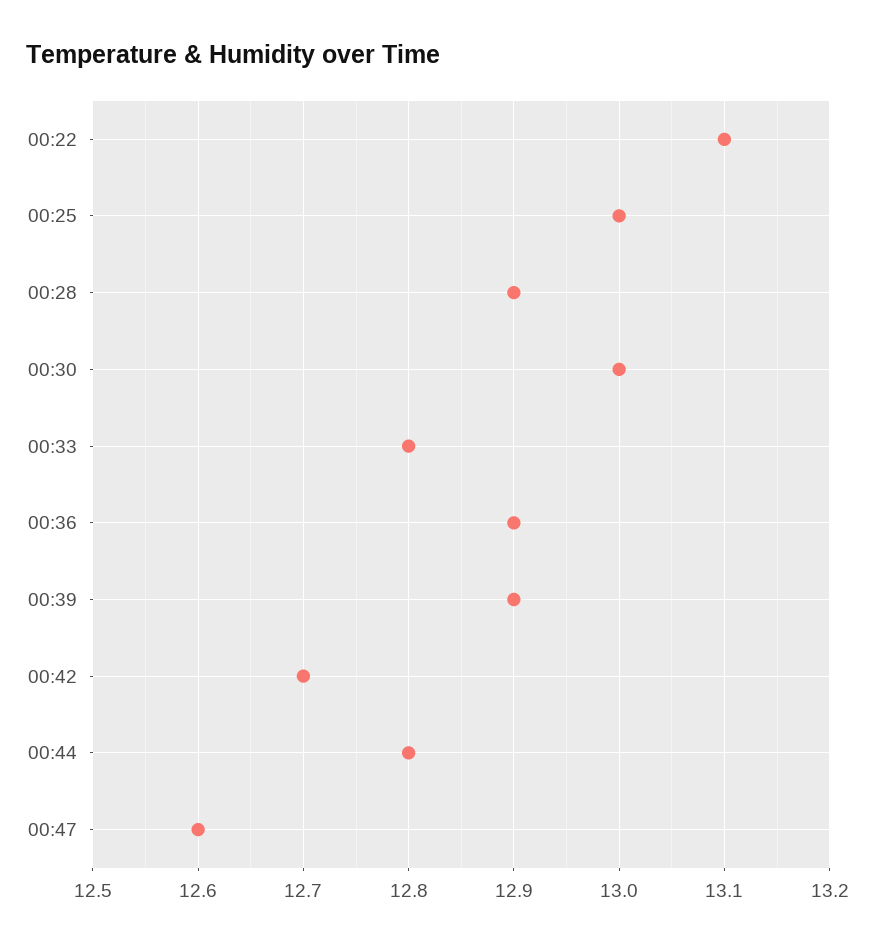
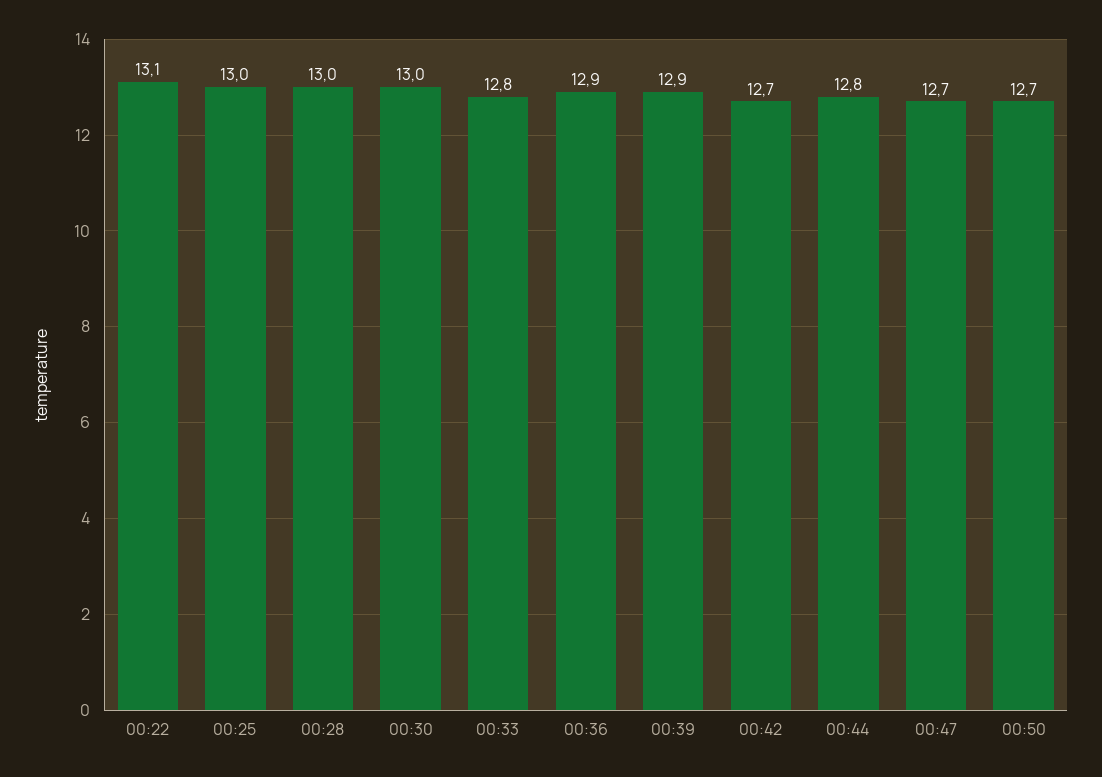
00:28: 12.9 -> 13
00:47: 12.6 -> 12.7
00:50: none -> 12.7

